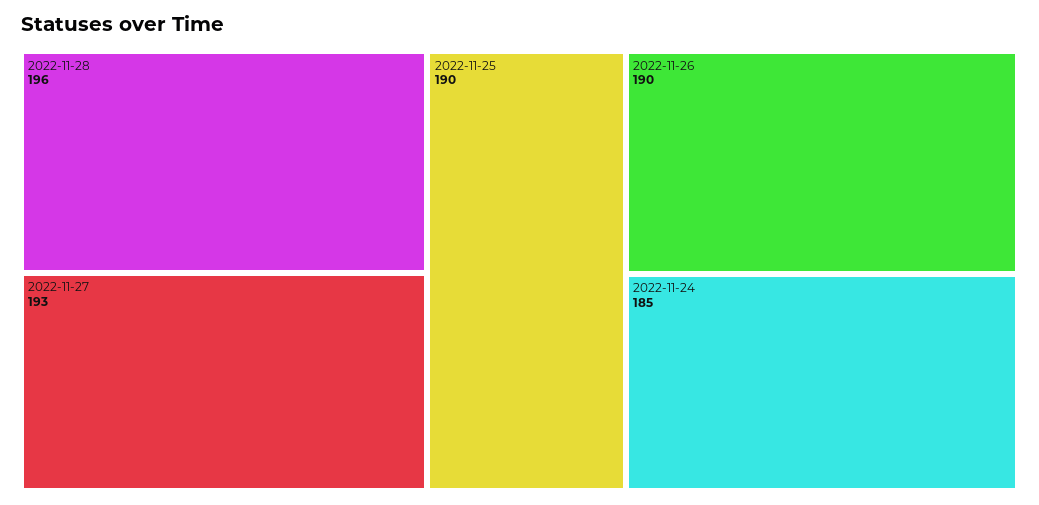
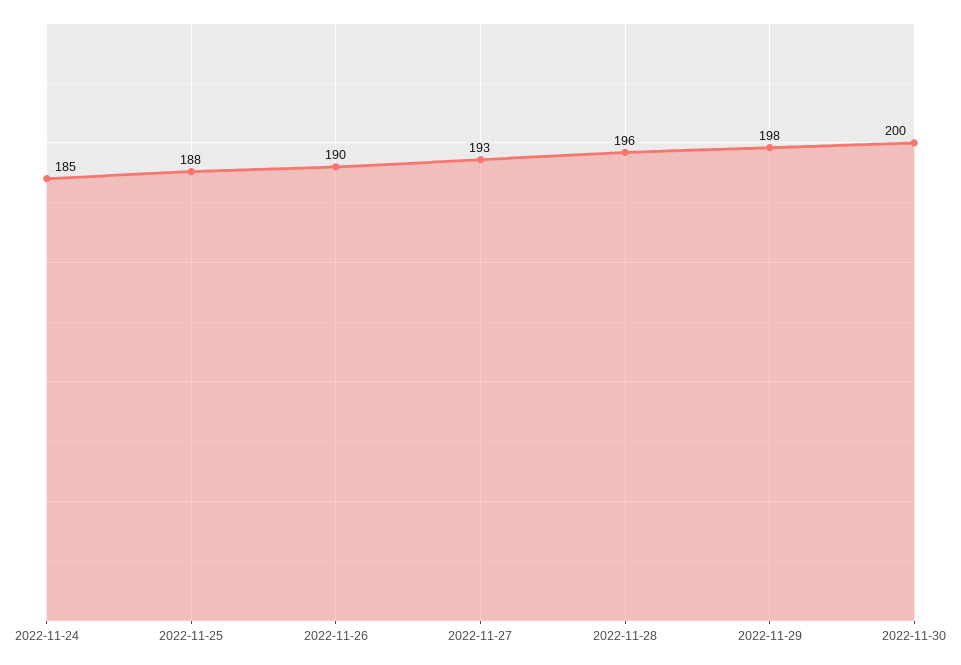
2022-11-25: 190 -> 188
2022-11-29: none -> 198
2022-11-30: none -> 200

